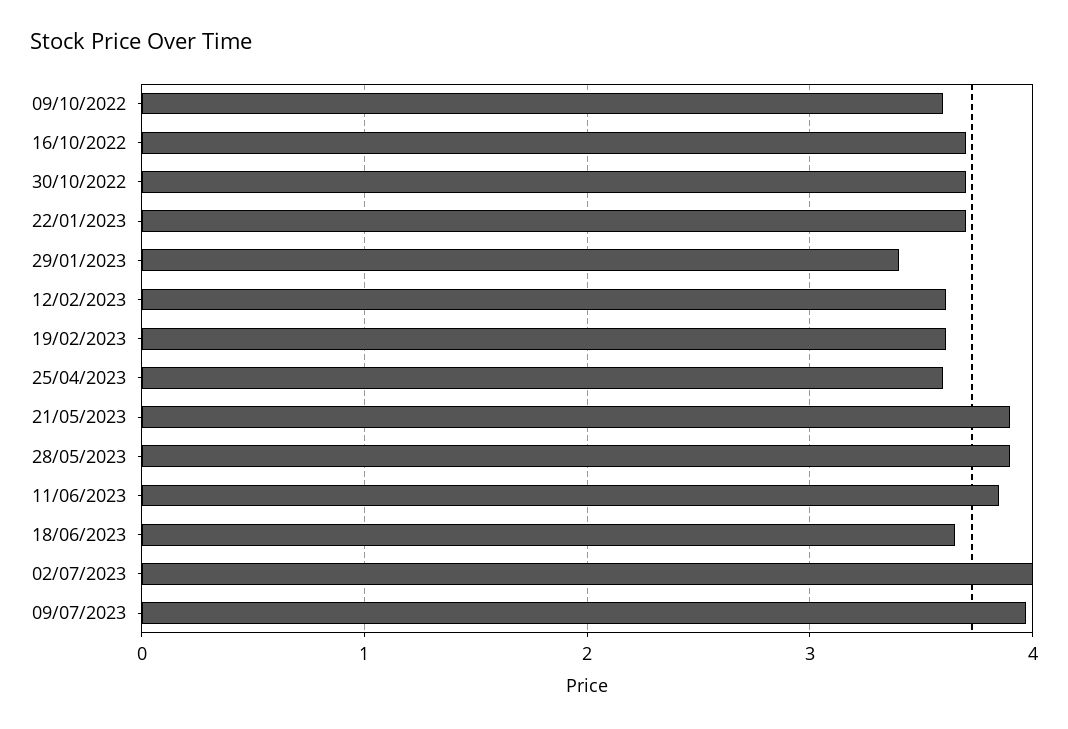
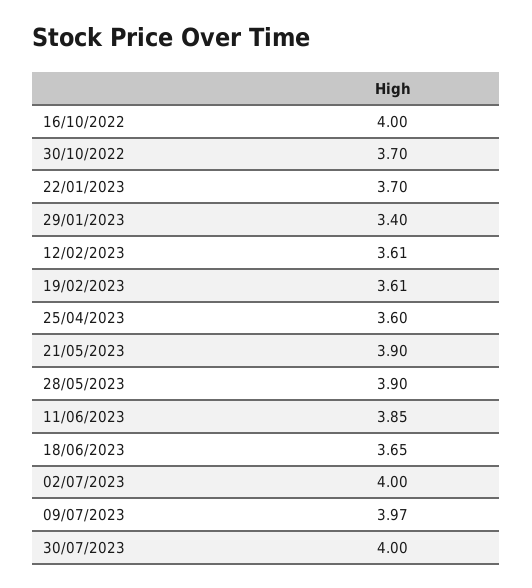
09/10/2022: 3.6 -> none
16/10/2022: 3.7 -> 4
30/07/2023: none -> 4

